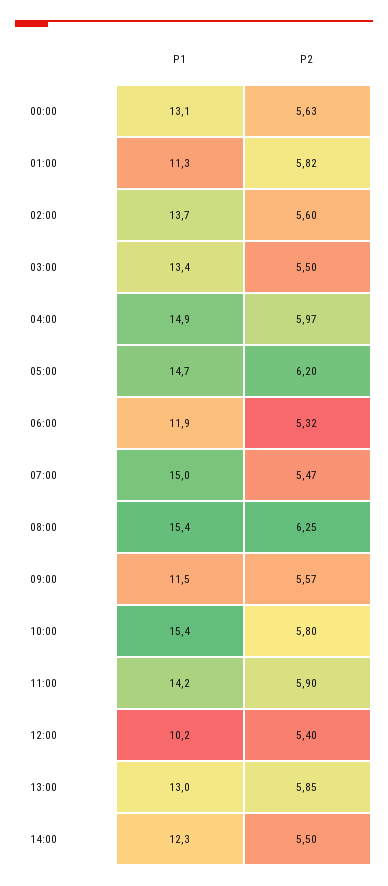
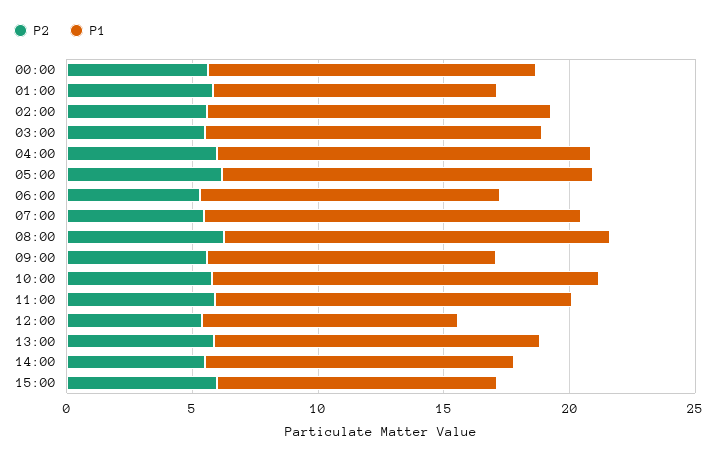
P2, 15:00: none -> 6
P1, 15:00: none -> 11

